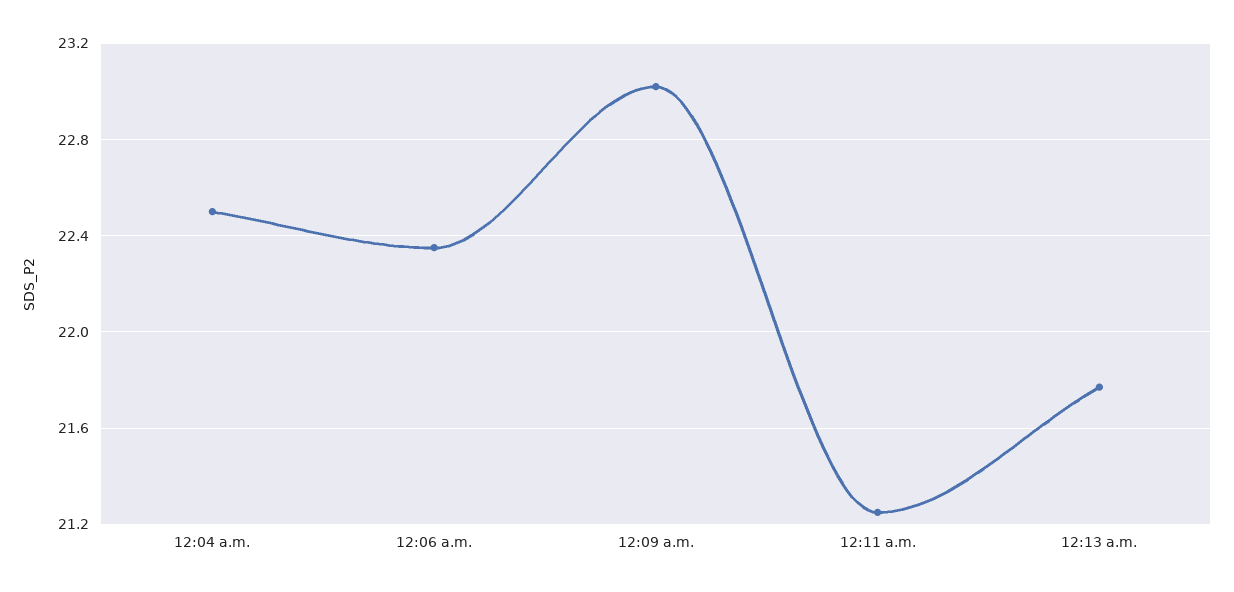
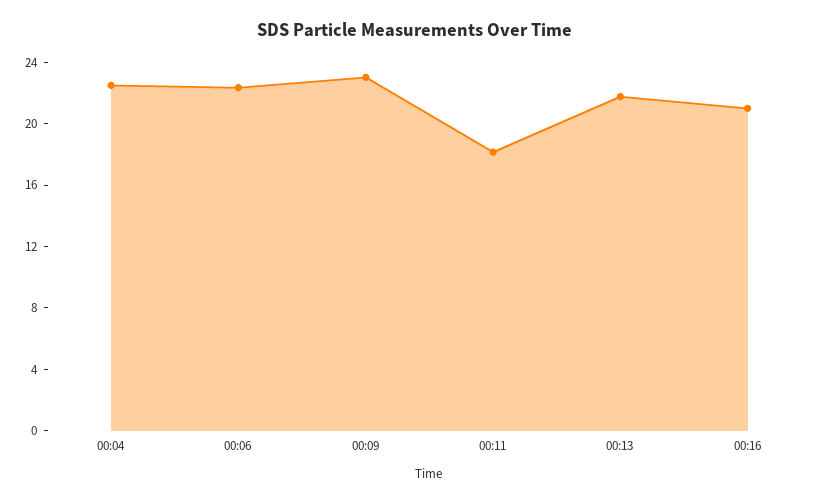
12:11 a.m.: 21.25 -> 18
00:16: none -> 21

